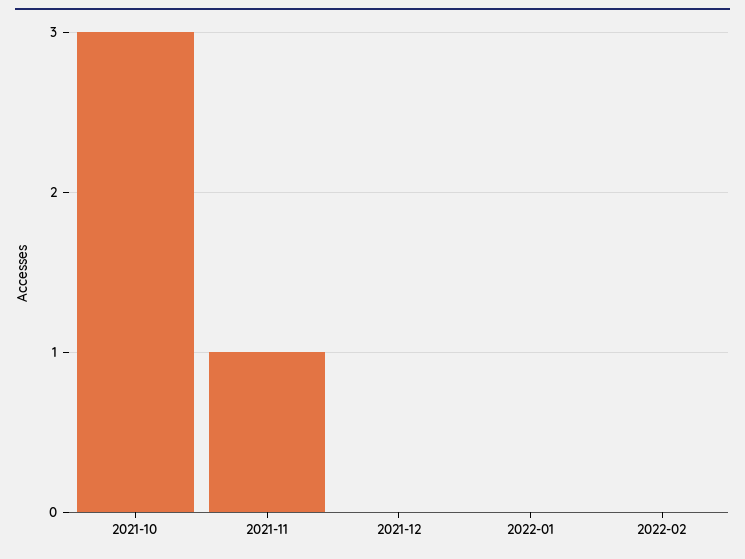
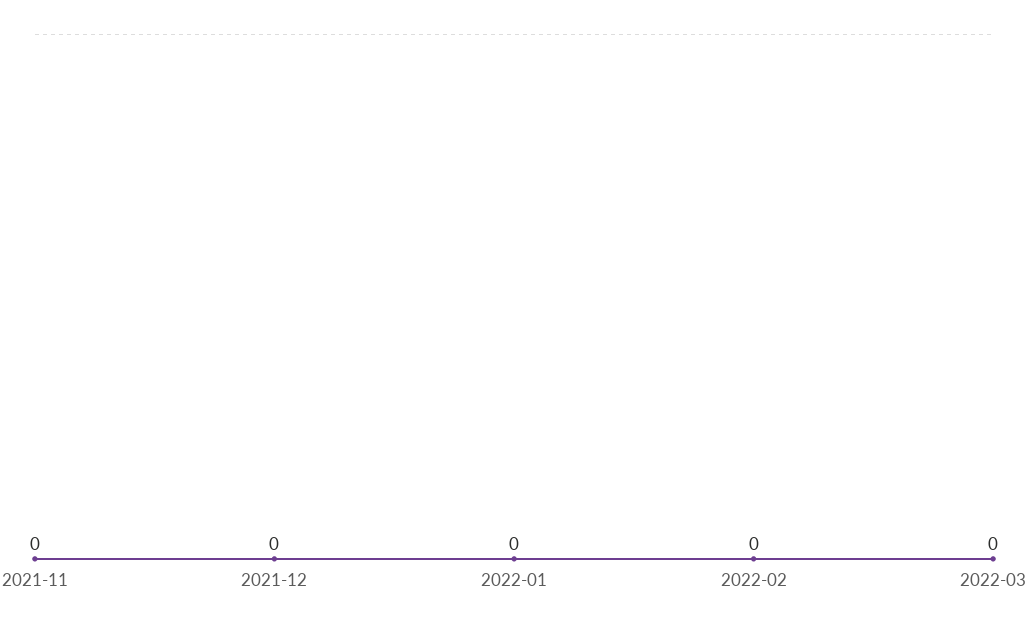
2021-10: 3 -> none
2021-11: 1 -> 0
2022-03: none -> 0

